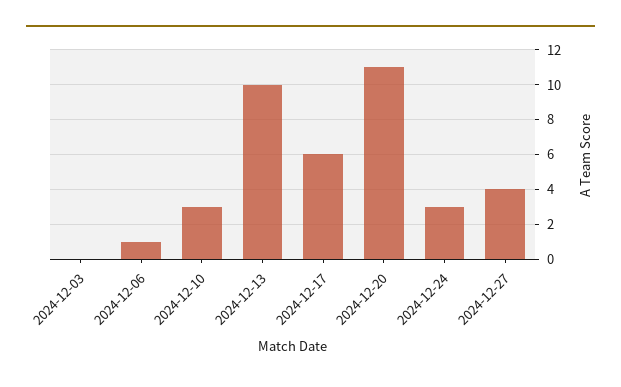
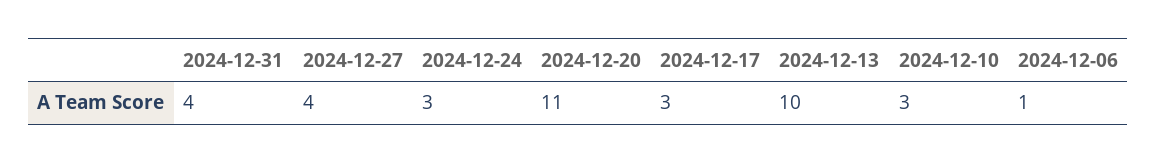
2024-12-03: 0 -> none
2024-12-17: 6 -> 3
2024-12-31: none -> 4

